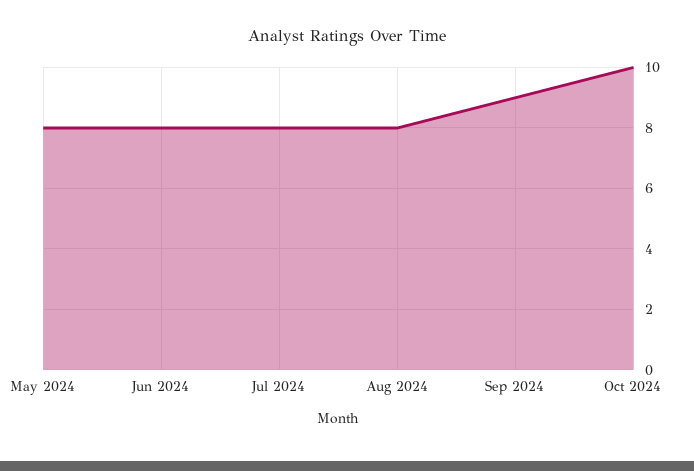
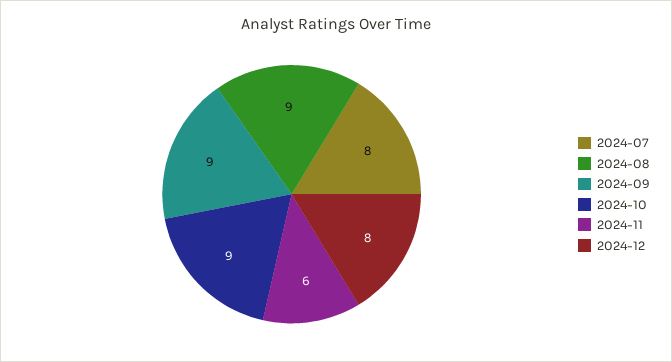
May 2024: 8 -> none
Jun 2024: 8 -> none
Aug 2024: 8 -> 9
Oct 2024: 10 -> 9
2024-11: none -> 6
2024-12: none -> 8

